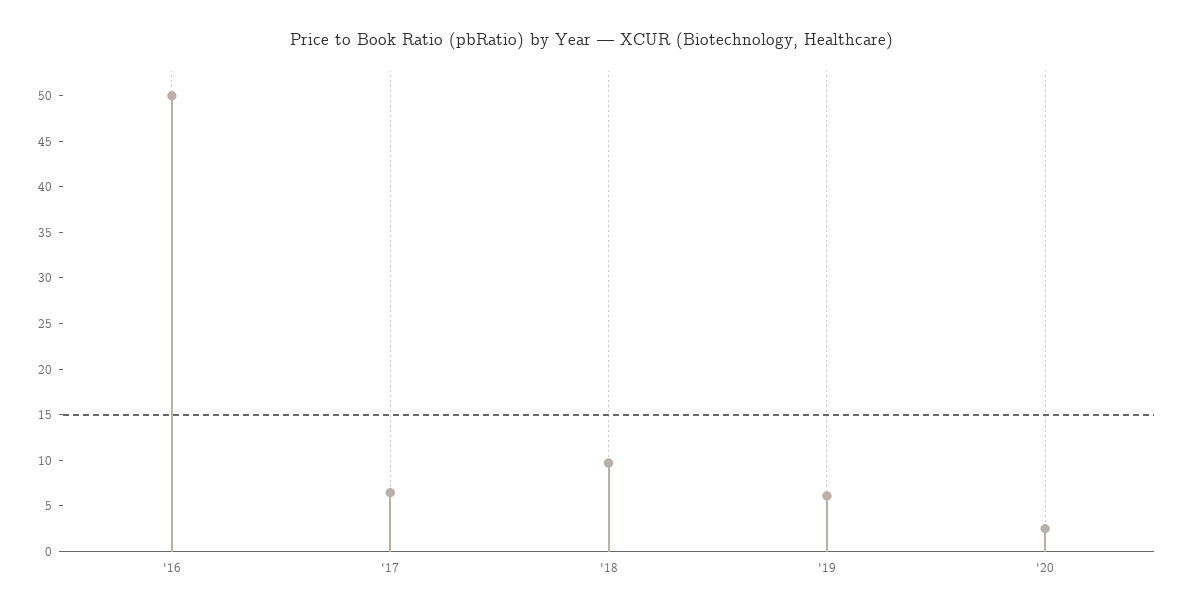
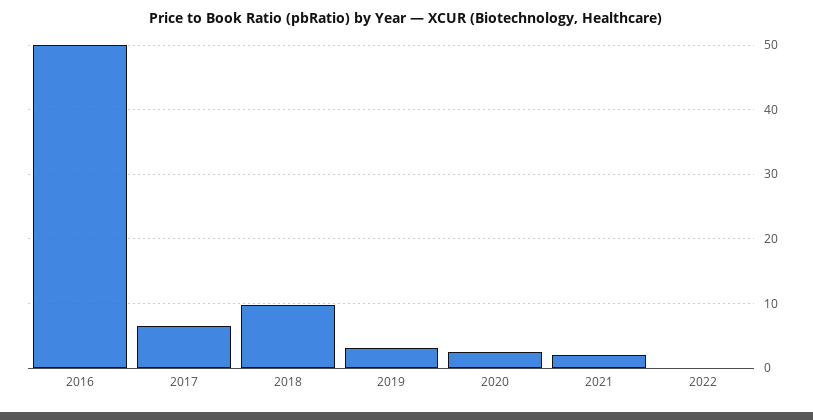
'19: 6 -> 3
2021: none -> 2
2022: none -> 0

